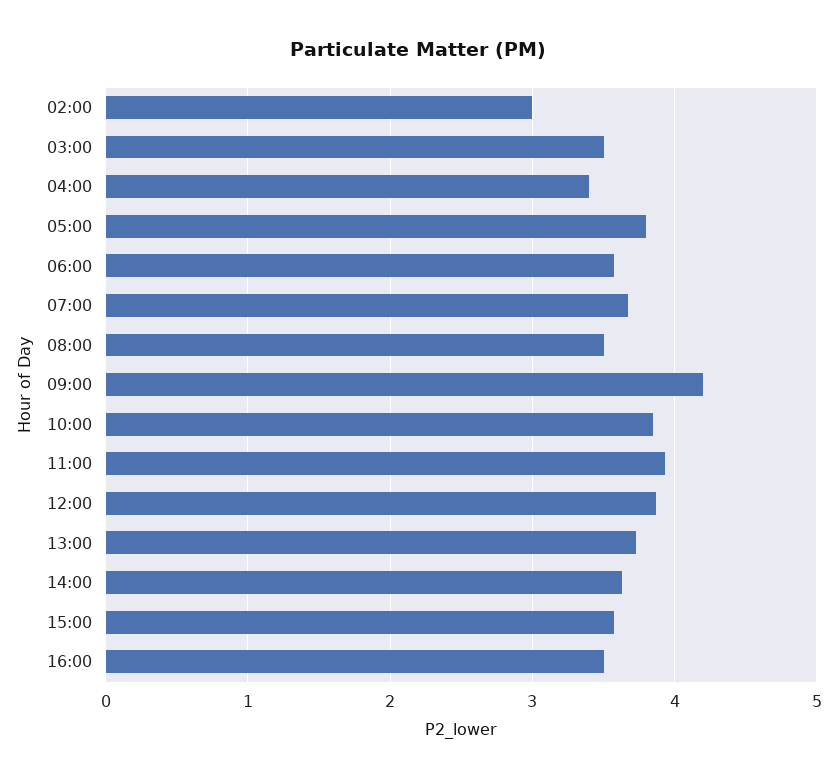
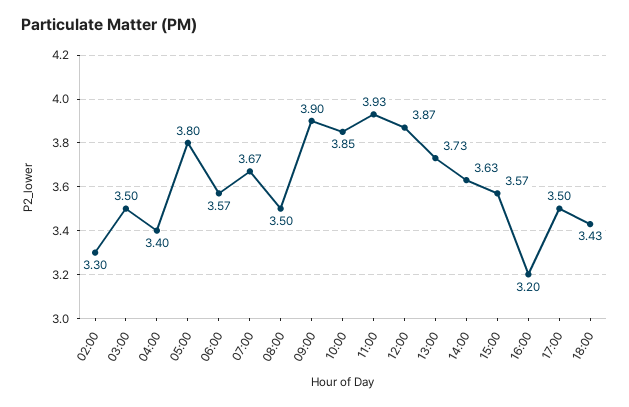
02:00: 3 -> 3.3
09:00: 4.2 -> 3.9
16:00: 3.5 -> 3.2
17:00: none -> 3.5
18:00: none -> 3.43

